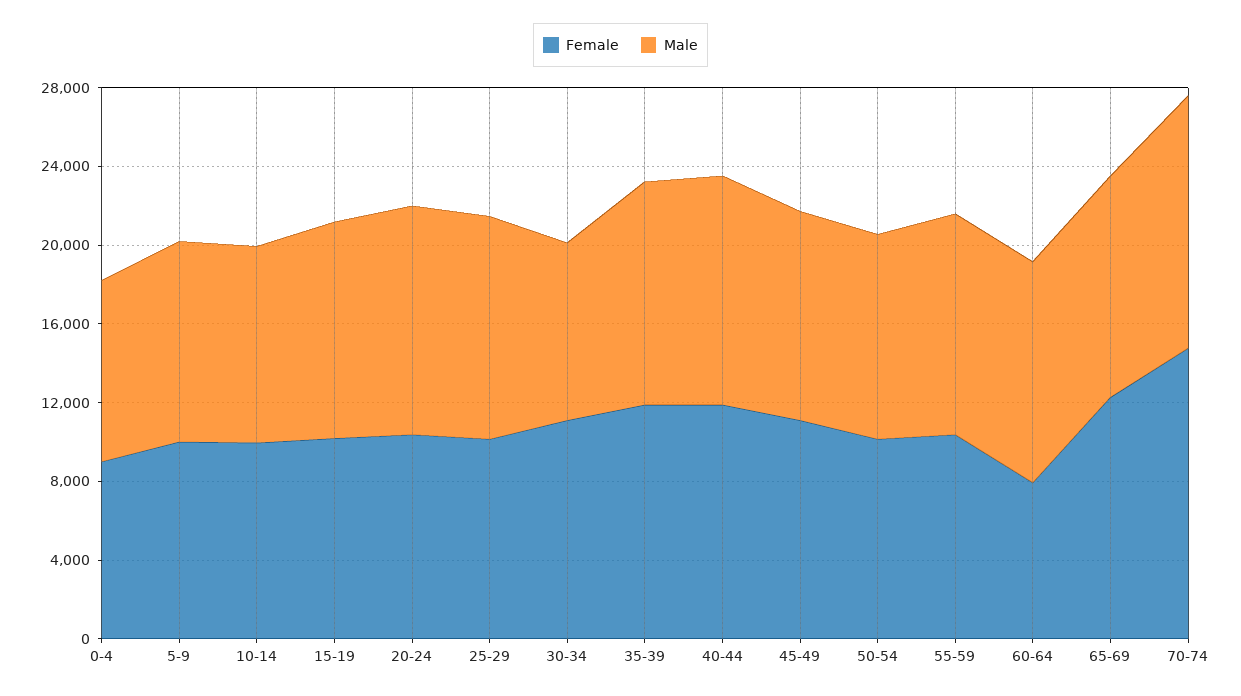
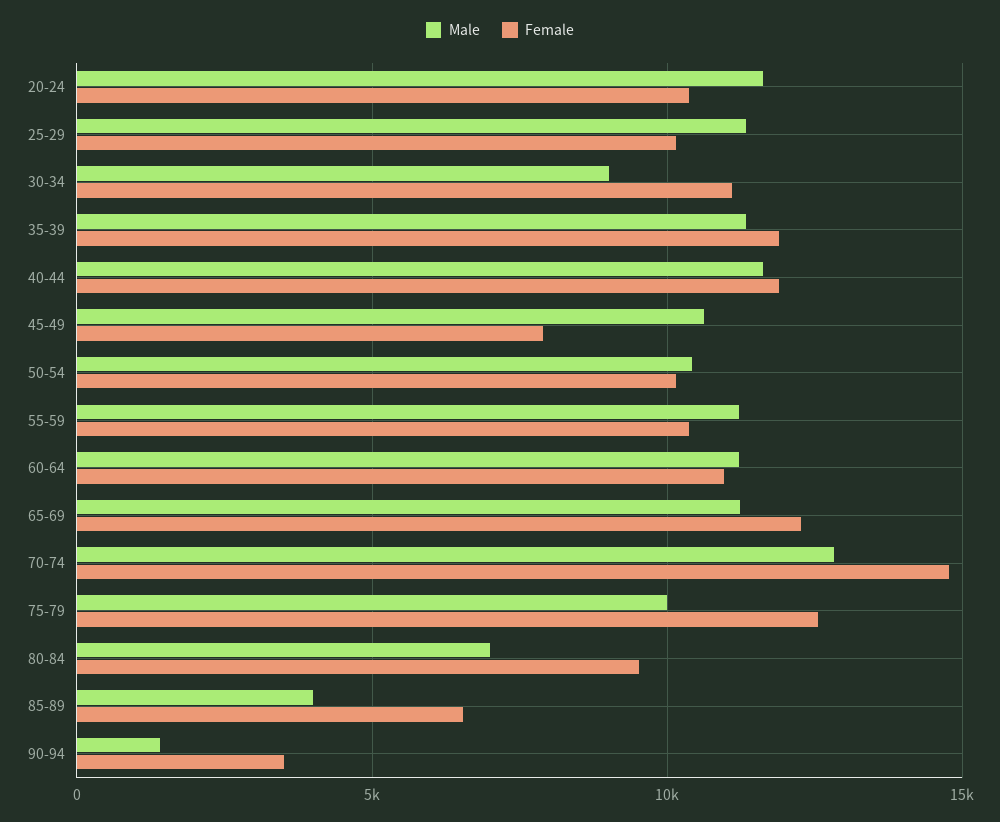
Female, 0-4: 9000 -> none
Male, 0-4: 9000 -> none
Female, 5-9: 10000 -> none
Male, 5-9: 10000 -> none
Female, 10-14: 10000 -> none
Male, 10-14: 10000 -> none
Female, 15-19: 10000 -> none
Male, 15-19: 11000 -> none
Female, 45-49: 11000 -> 8000
Female, 60-64: 8000 -> 11000
Male, 75-79: none -> 10000
Female, 75-79: none -> 12500
Male, 80-84: none -> 7000
Female, 80-84: none -> 9500
Male, 85-89: none -> 4000
Female, 85-89: none -> 6500
Male, 90-94: none -> 1500
Female, 90-94: none -> 3500

